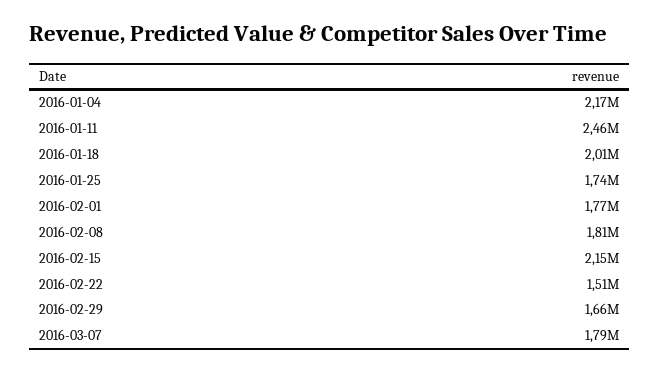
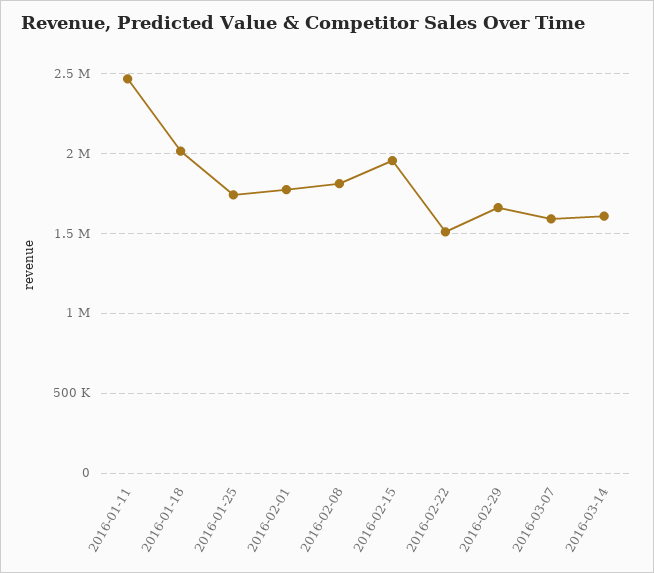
2016-01-04: 2170000 -> none
2016-02-15: 2150000 -> 1950000
2016-03-07: 1790000 -> 1600000
2016-03-14: none -> 1600000

